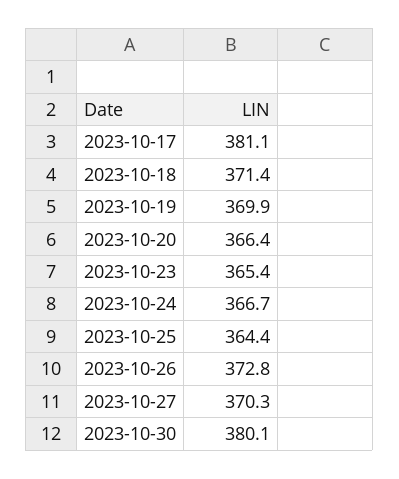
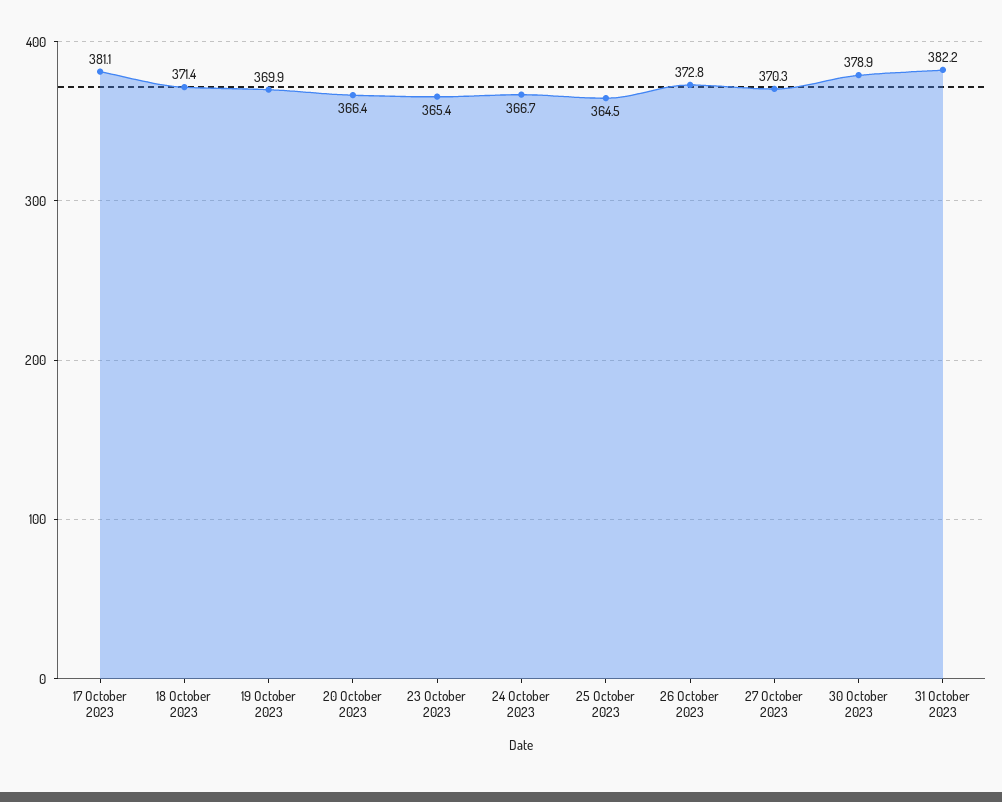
2023-10-25: 364.4 -> 364.5
2023-10-30: 380.1 -> 378.9
31 October 2023: none -> 382.2

